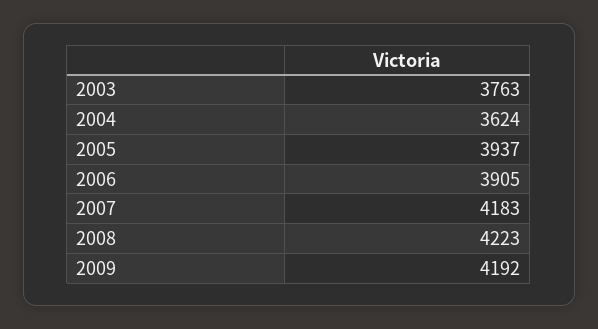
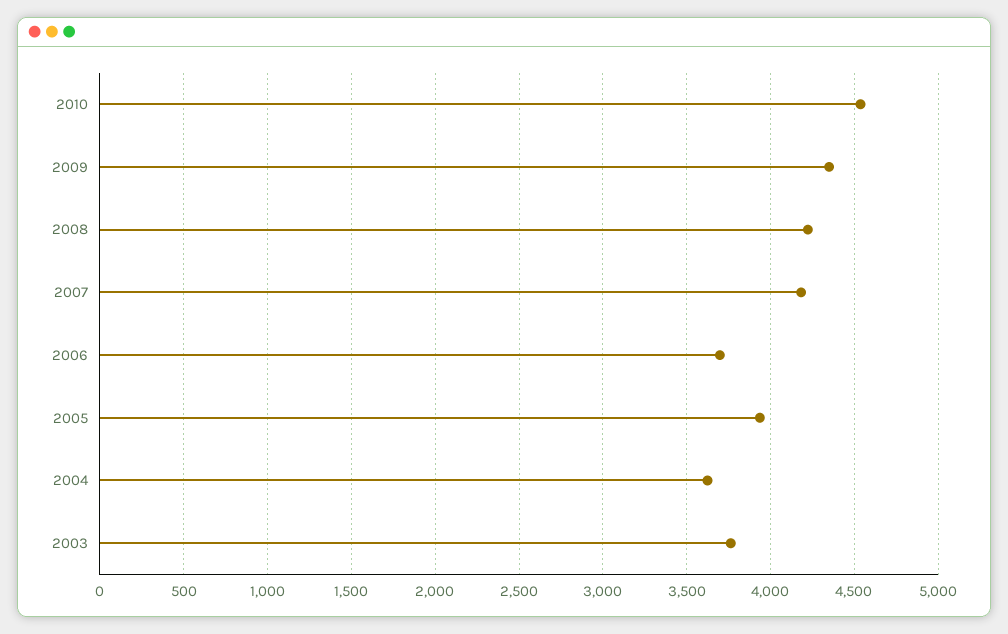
2006: 3905 -> 3700
2009: 4192 -> 4350
2010: none -> 4550

